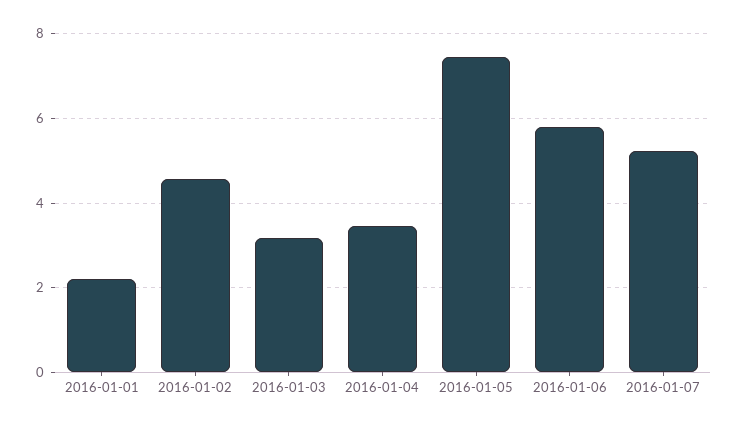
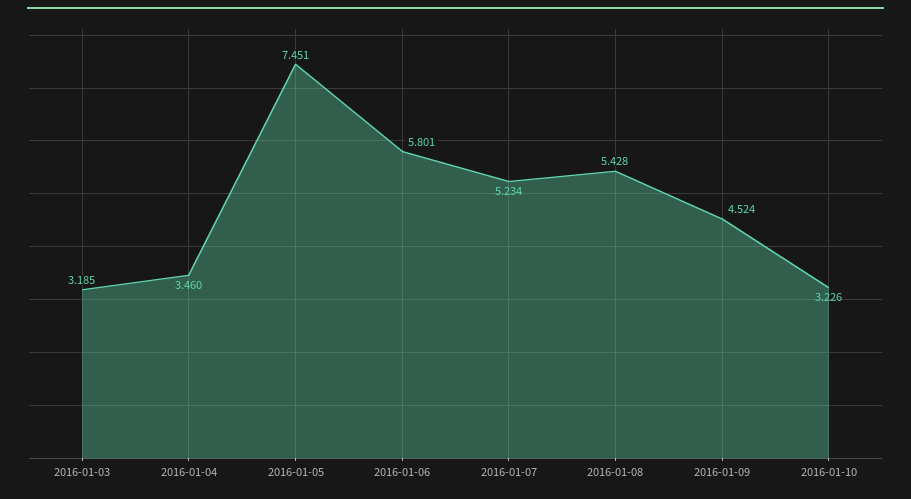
2016-01-01: 2.2 -> none
2016-01-02: 4.6 -> none
2016-01-08: none -> 5.428
2016-01-09: none -> 4.524
2016-01-10: none -> 3.226

